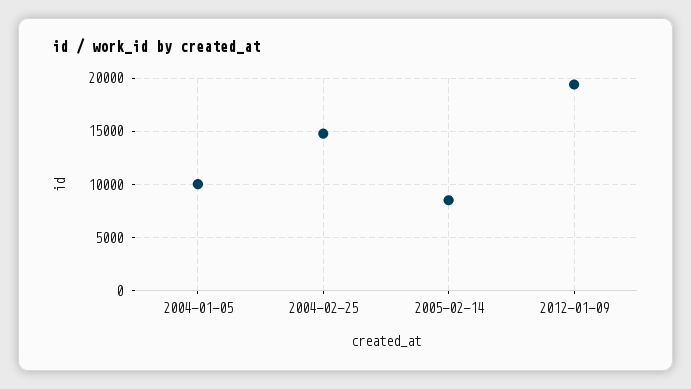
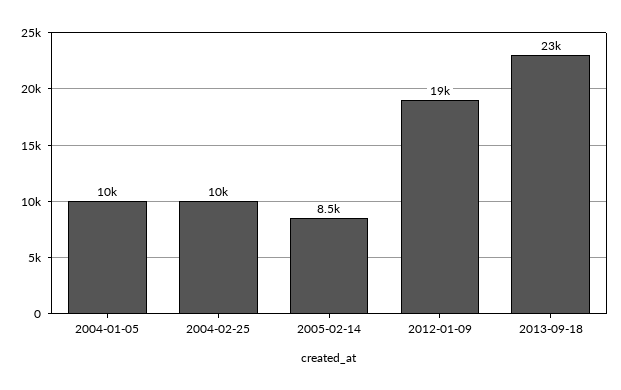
2004-02-25: 15000 -> 10000
2013-09-18: none -> 23000

